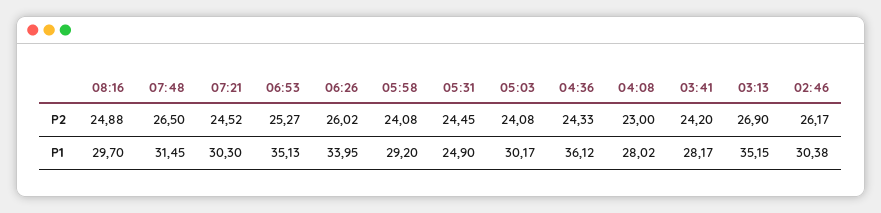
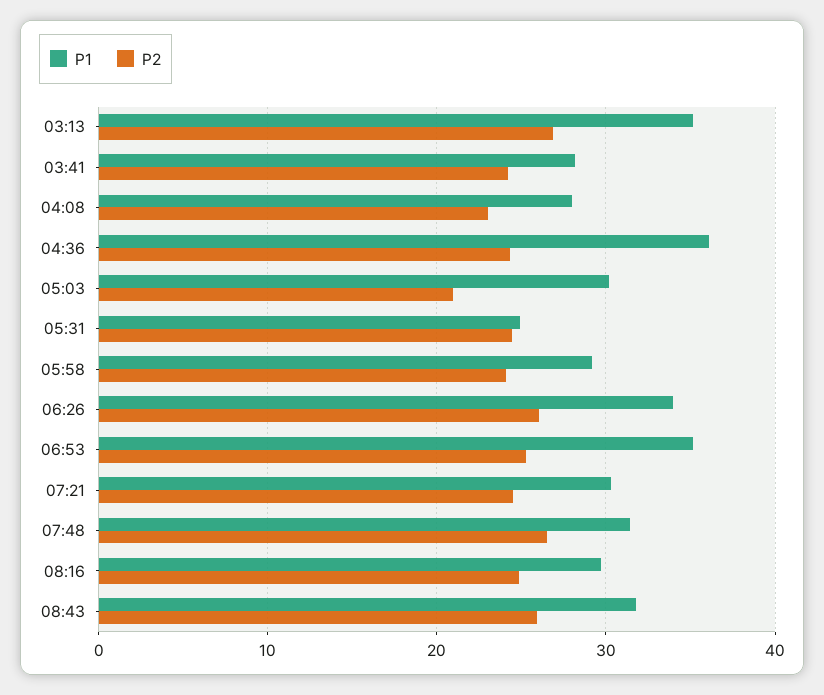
P2, 05:03: 24.08 -> 21
P2, 02:46: 26.17 -> none
P1, 02:46: 30.38 -> none
P1, 08:43: none -> 32
P2, 08:43: none -> 26

